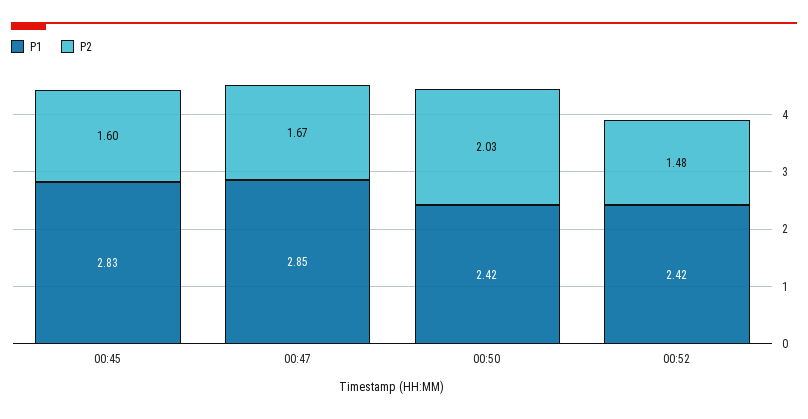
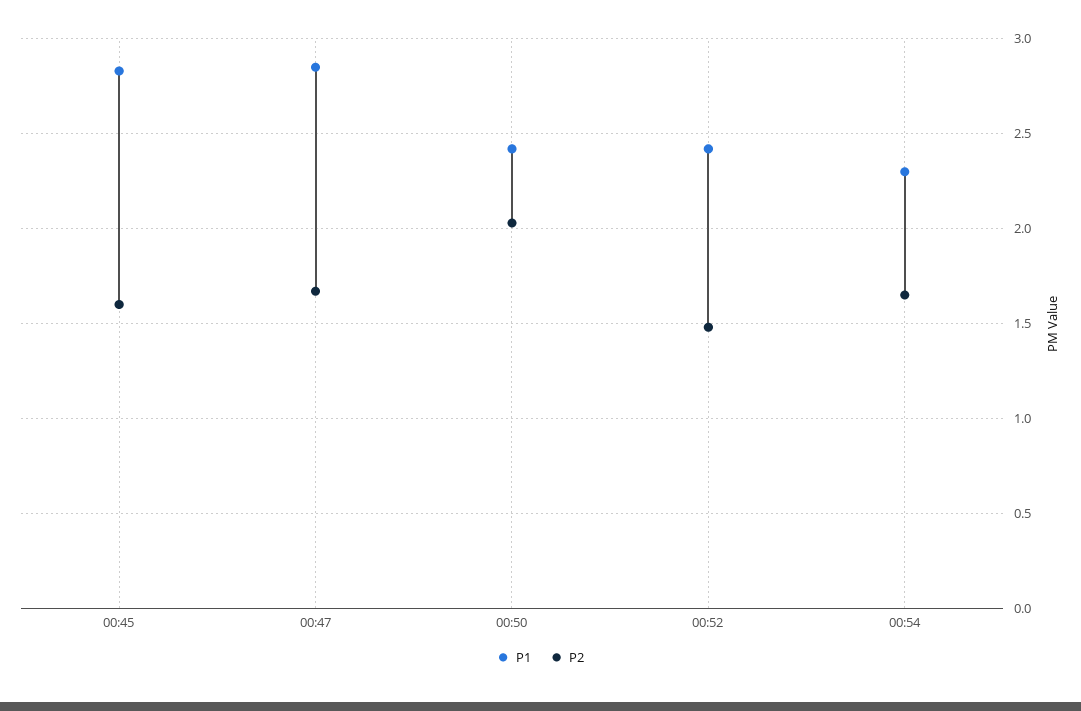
P1, 00:54: none -> 2.3
P2, 00:54: none -> 1.65

